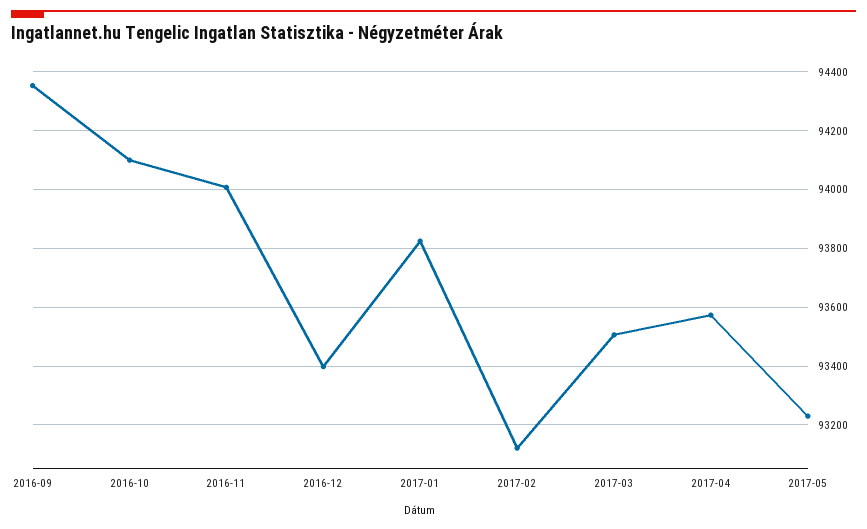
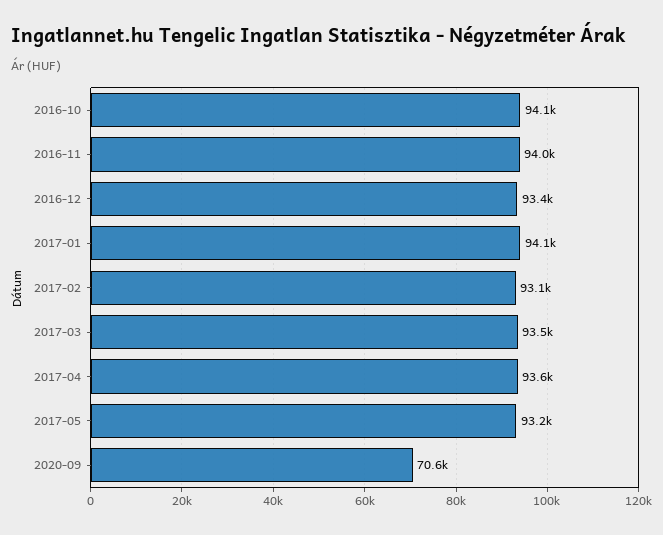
2016-09: 94350 -> none
2017-01: 93825 -> 94100
2020-09: none -> 70600

